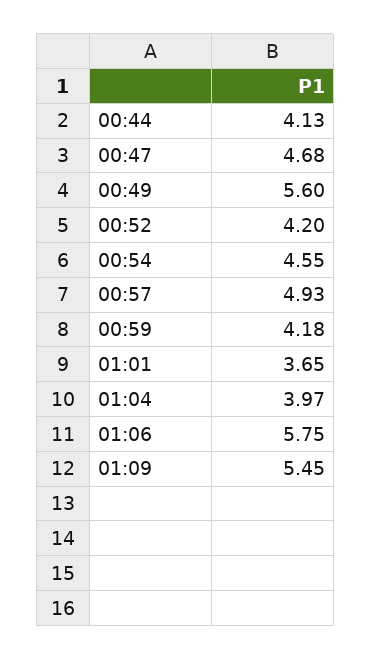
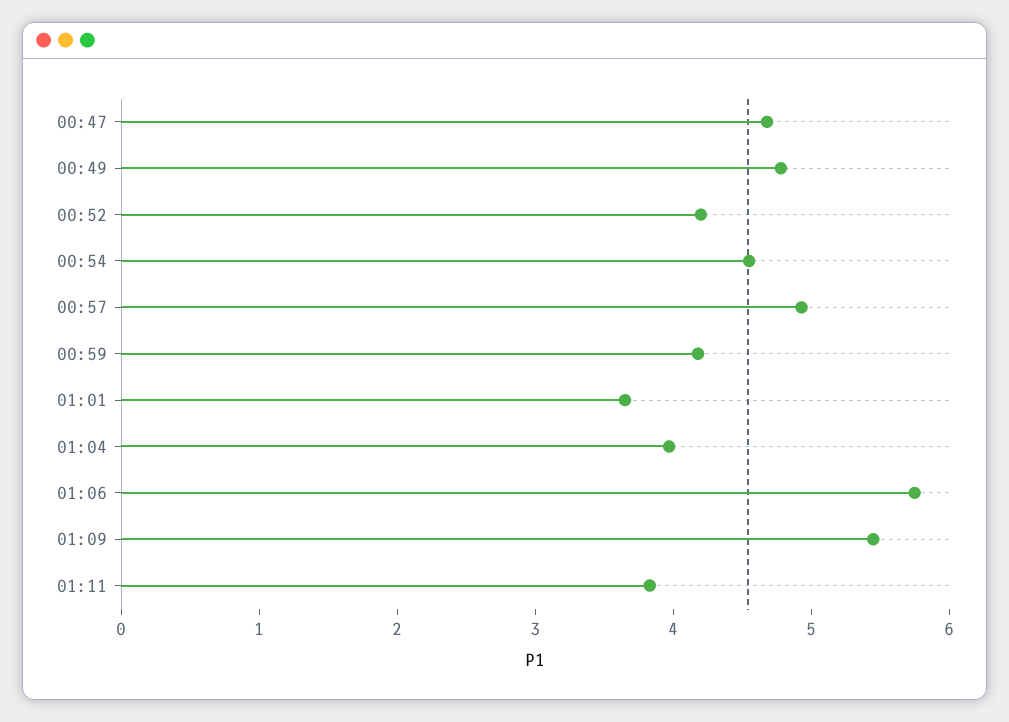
00:44: 4.13 -> none
00:49: 5.6 -> 4.8
01:11: none -> 3.8

